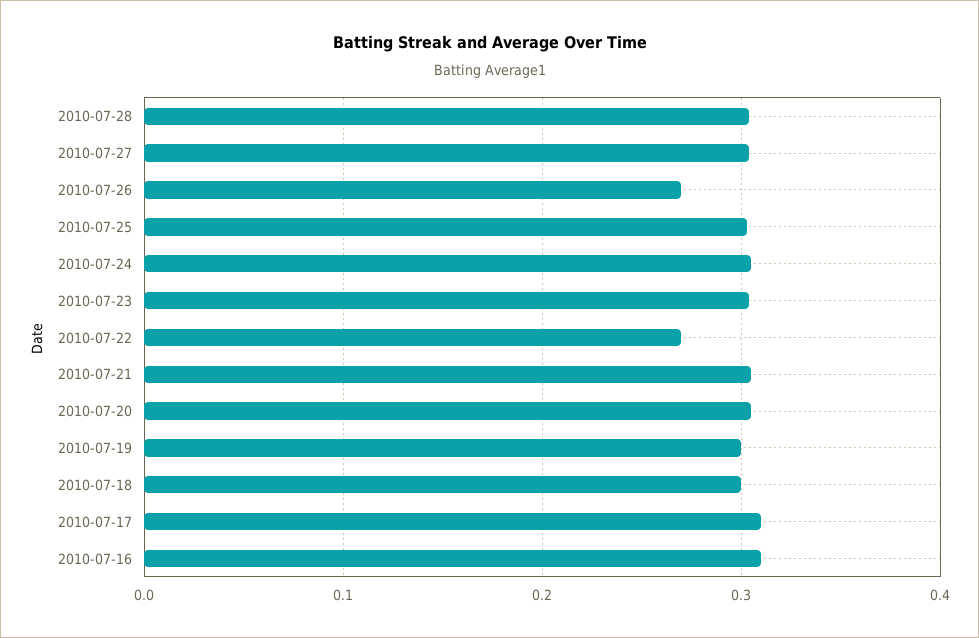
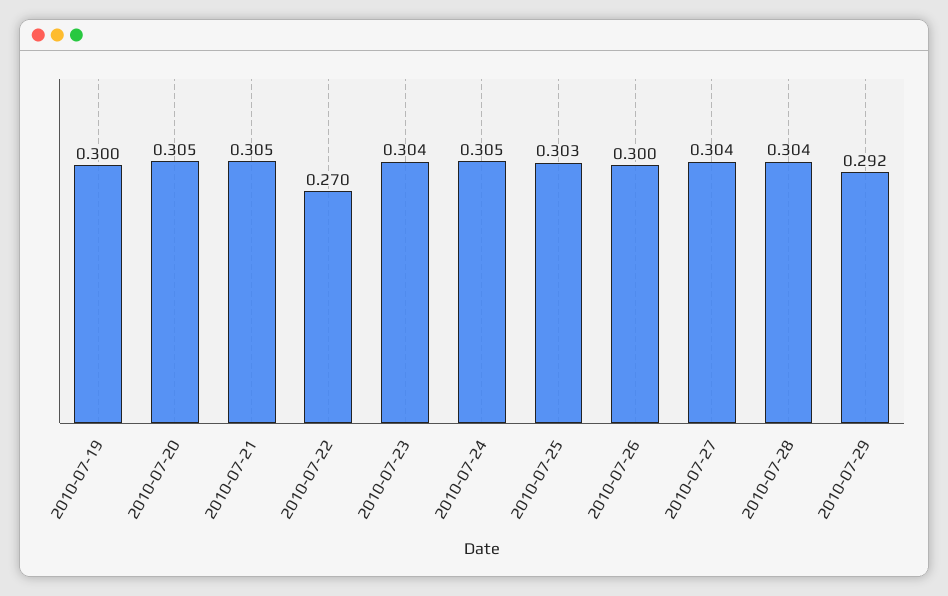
2010-07-26: 0.27 -> 0.3
2010-07-18: 0.3 -> none
2010-07-17: 0.31 -> none
2010-07-16: 0.31 -> none
2010-07-29: none -> 0.292

